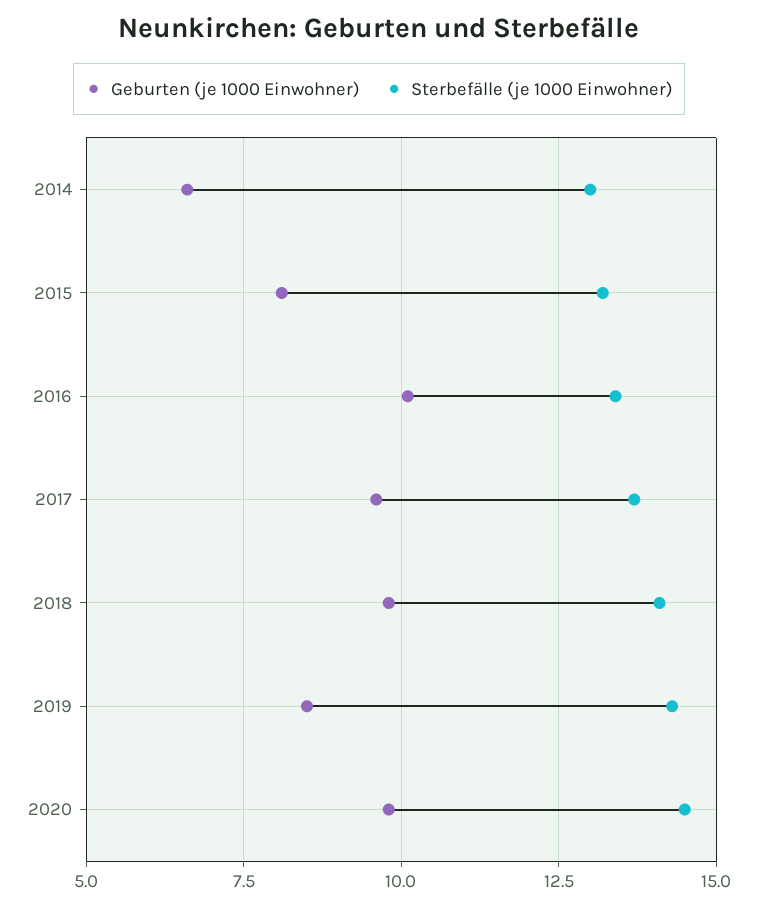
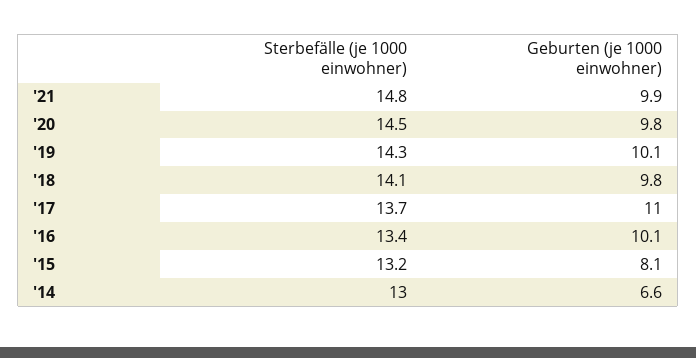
Geburten (je 1000 Einwohner), 2017: 9.5 -> 11
Geburten (je 1000 Einwohner), 2019: 8.5 -> 10.1
Sterbefälle (je 1000 Einwohner), '21: none -> 14.8
Geburten (je 1000 Einwohner), '21: none -> 9.9

